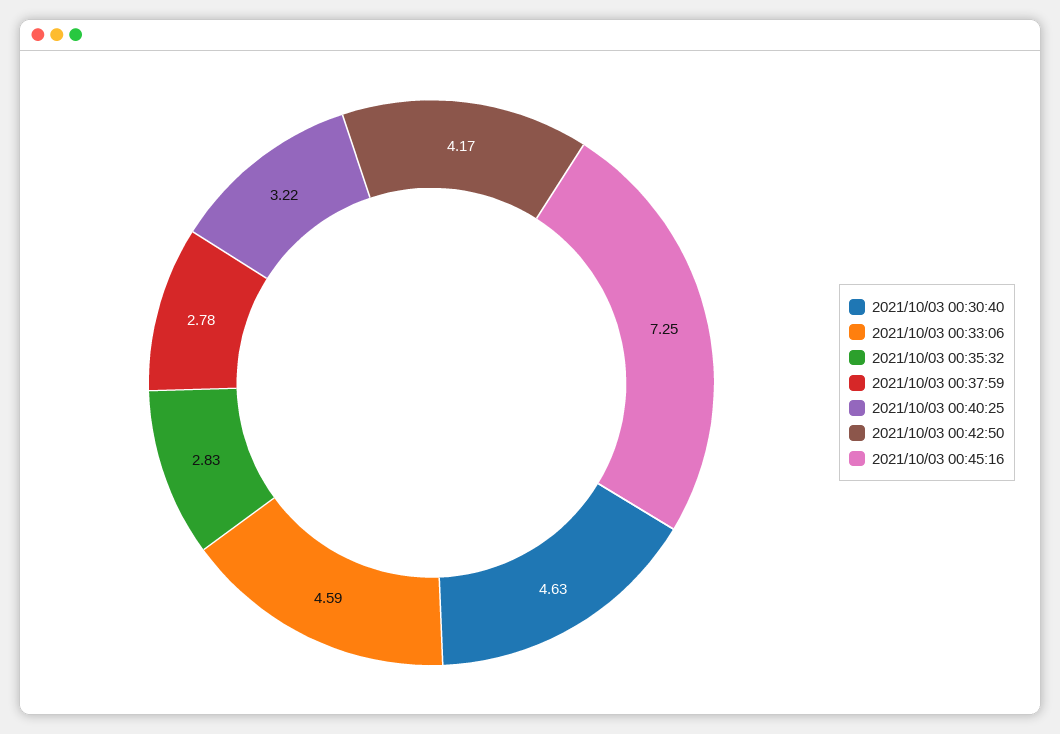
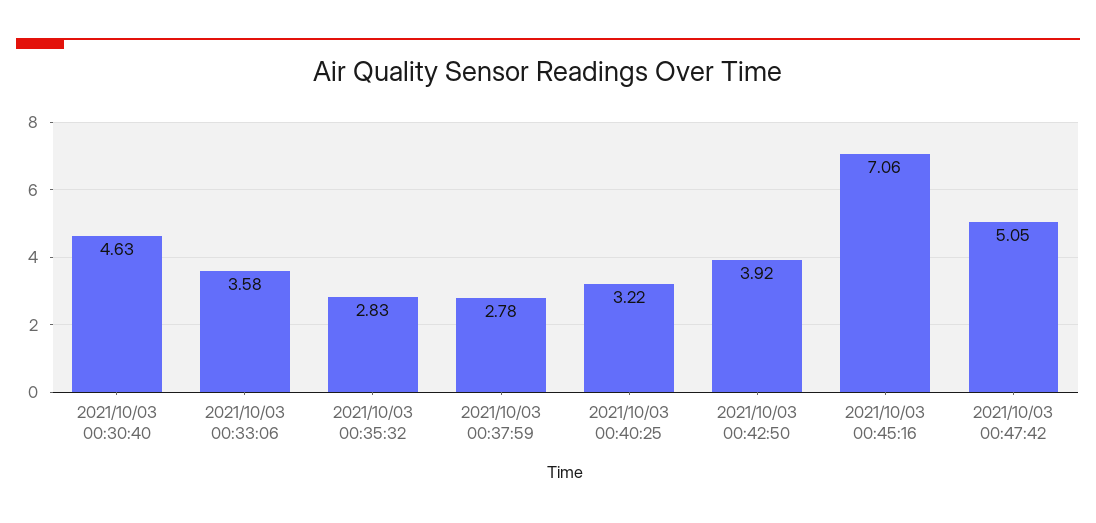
2021/10/03 00:33:06: 4.59 -> 3.58
2021/10/03 00:42:50: 4.17 -> 3.92
2021/10/03 00:45:16: 7.25 -> 7.06
2021/10/03 00:47:42: none -> 5.05

